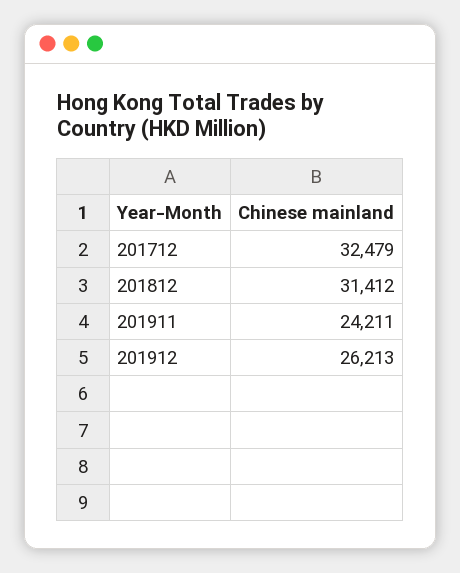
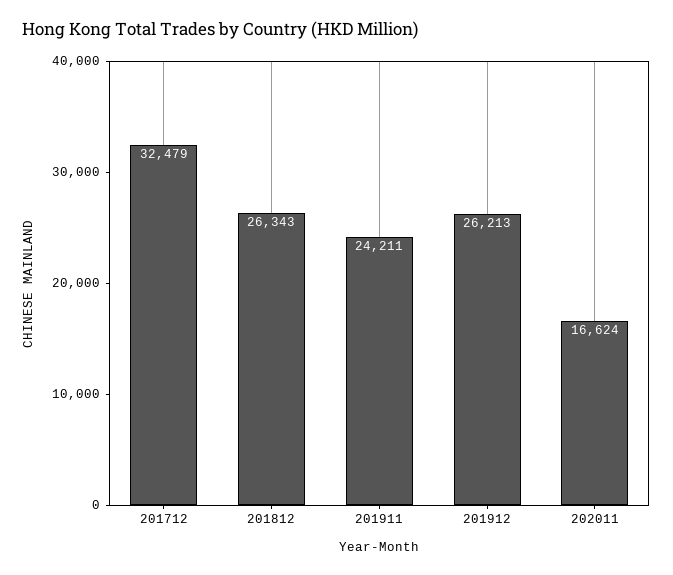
201812: 31412 -> 26343
202011: none -> 16624

